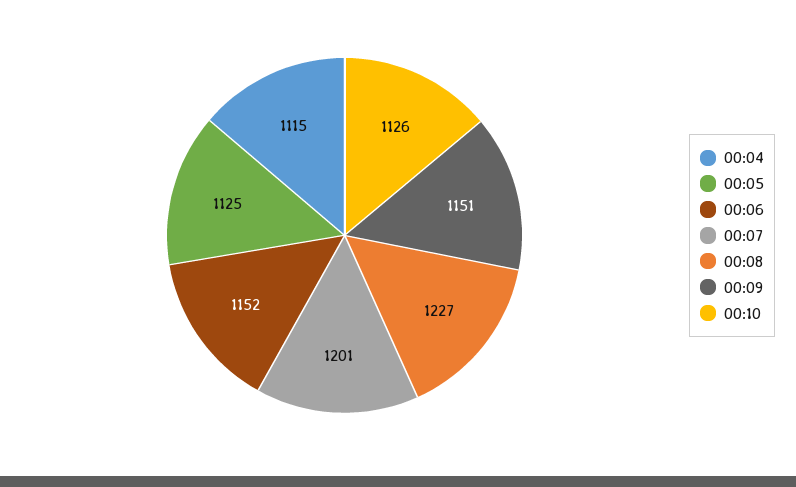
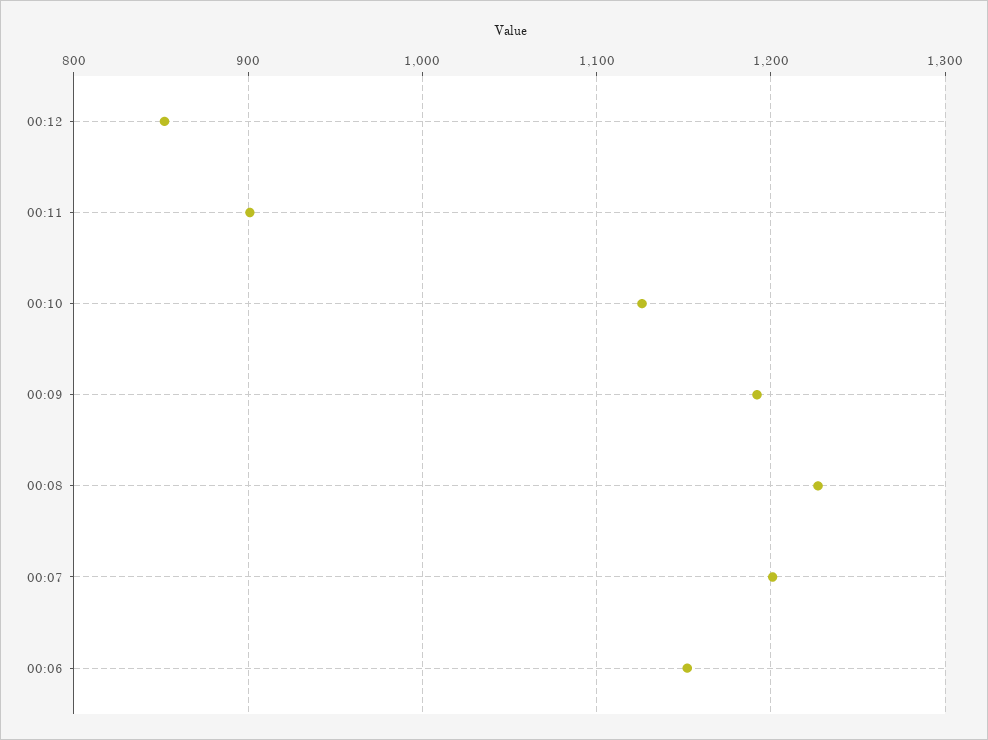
00:04: 1115 -> none
00:05: 1125 -> none
00:09: 1151 -> 1190
00:12: none -> 850
00:11: none -> 900

